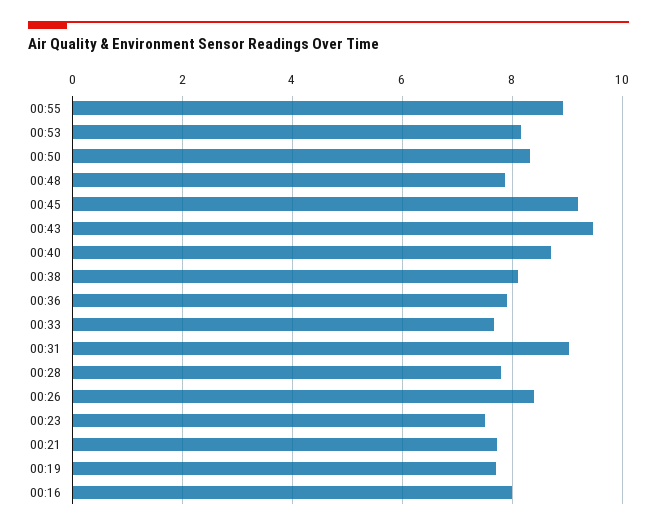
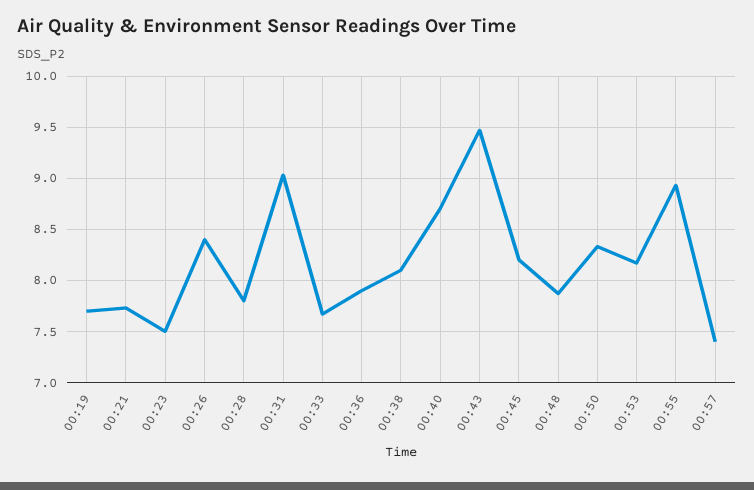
00:45: 9.2 -> 8.2
00:16: 8 -> none
00:57: none -> 7.4

